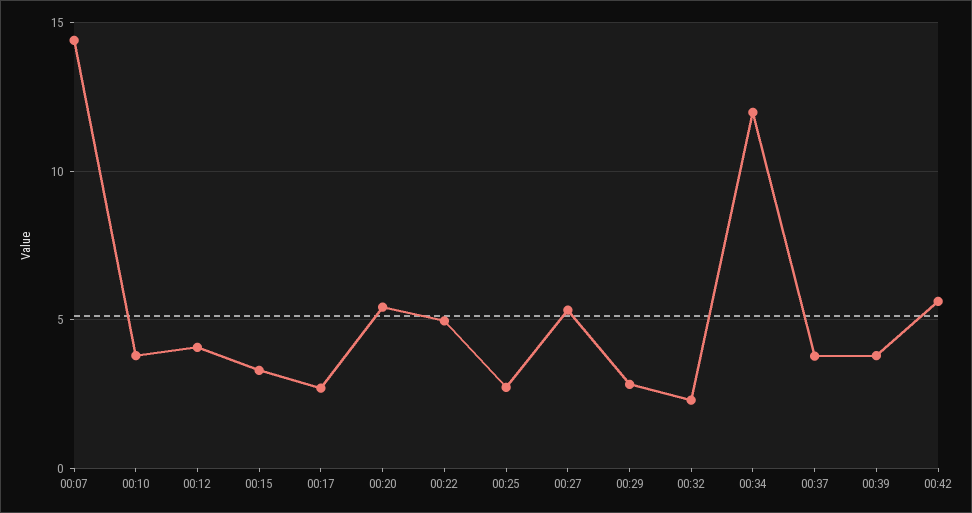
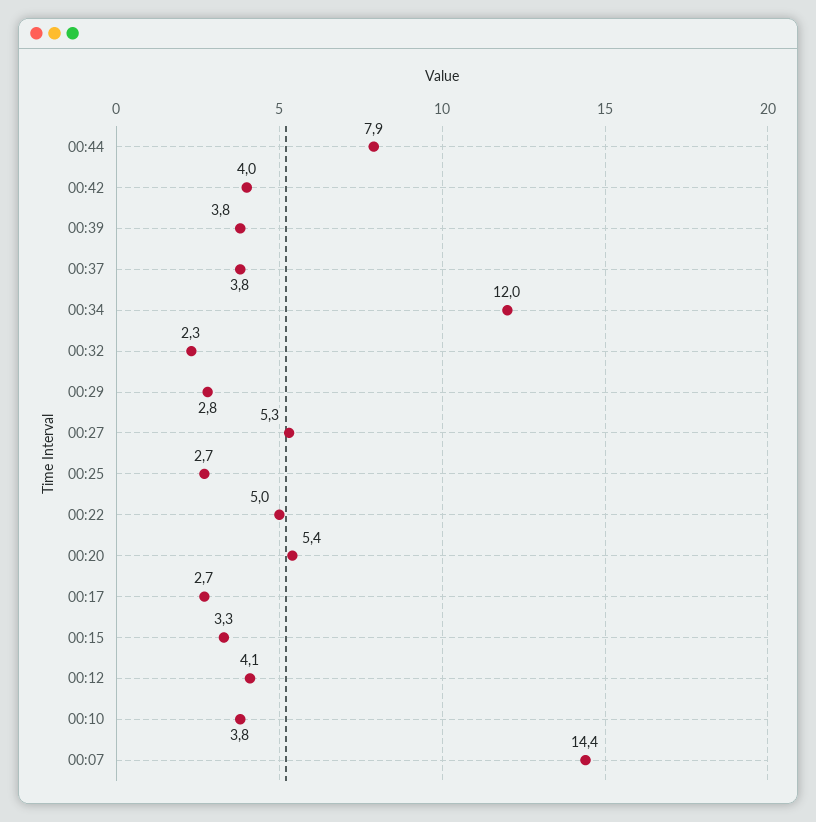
00:42: 5.5 -> 4
00:44: none -> 7.9

